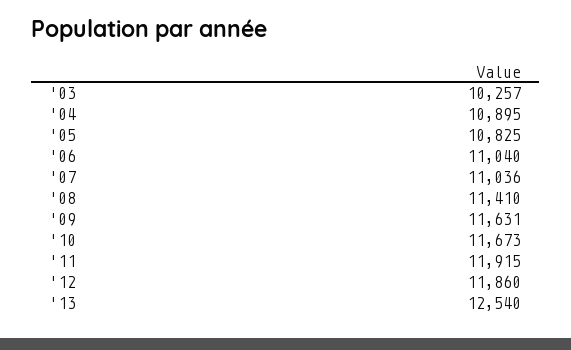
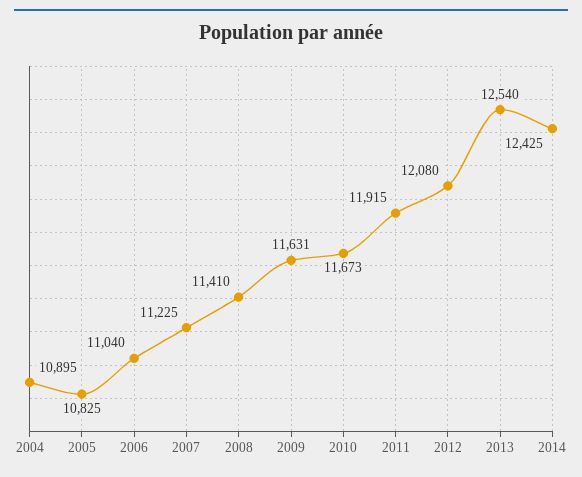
'03: 10257 -> none
'07: 11036 -> 11225
'12: 11860 -> 12080
2014: none -> 12425

